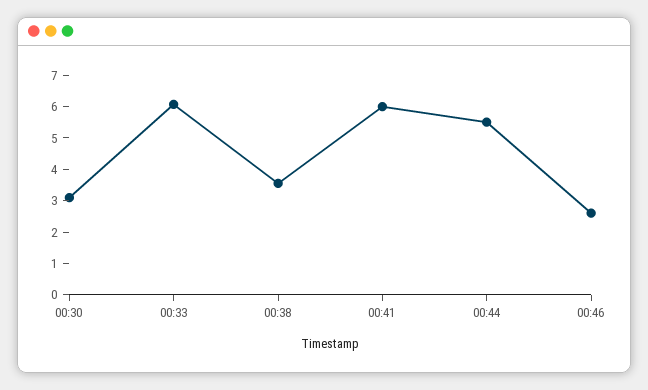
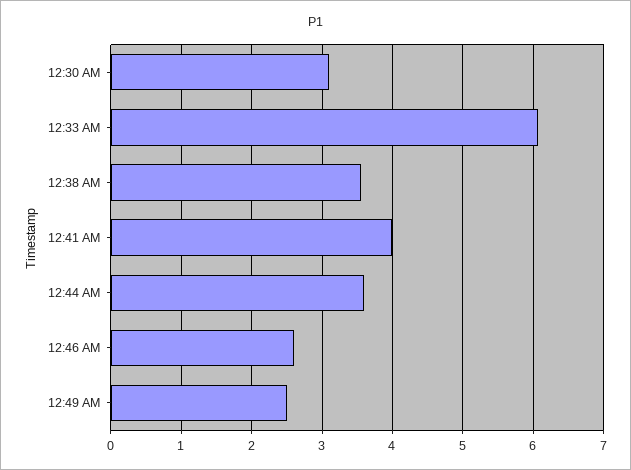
00:41: 6 -> 4
00:44: 5.5 -> 3.6
12:49 AM: none -> 2.5

